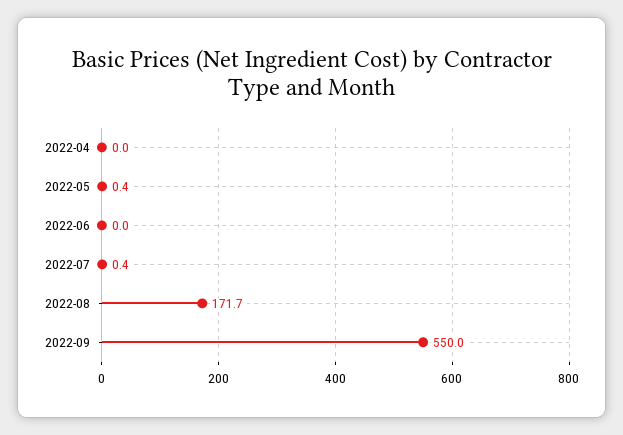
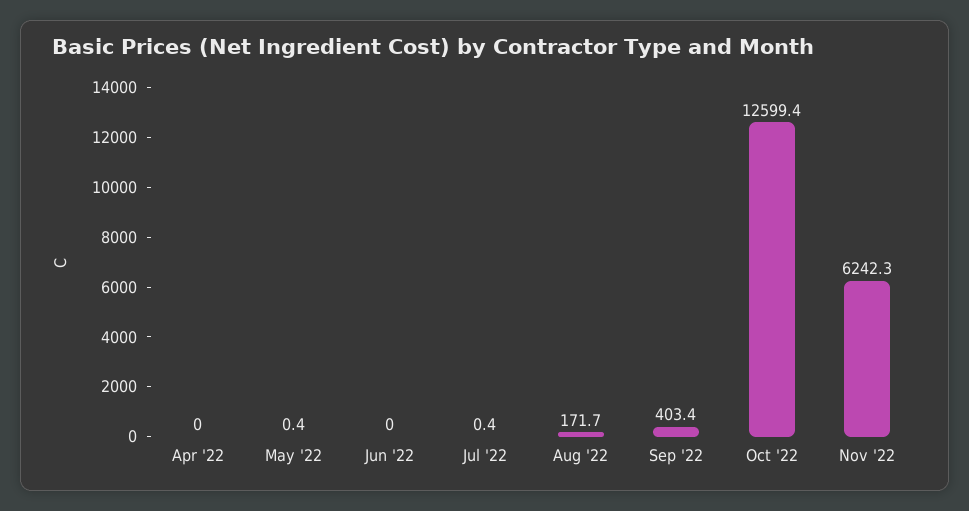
2022-09: 550 -> 403.4
Oct '22: none -> 12599.4
Nov '22: none -> 6242.3

